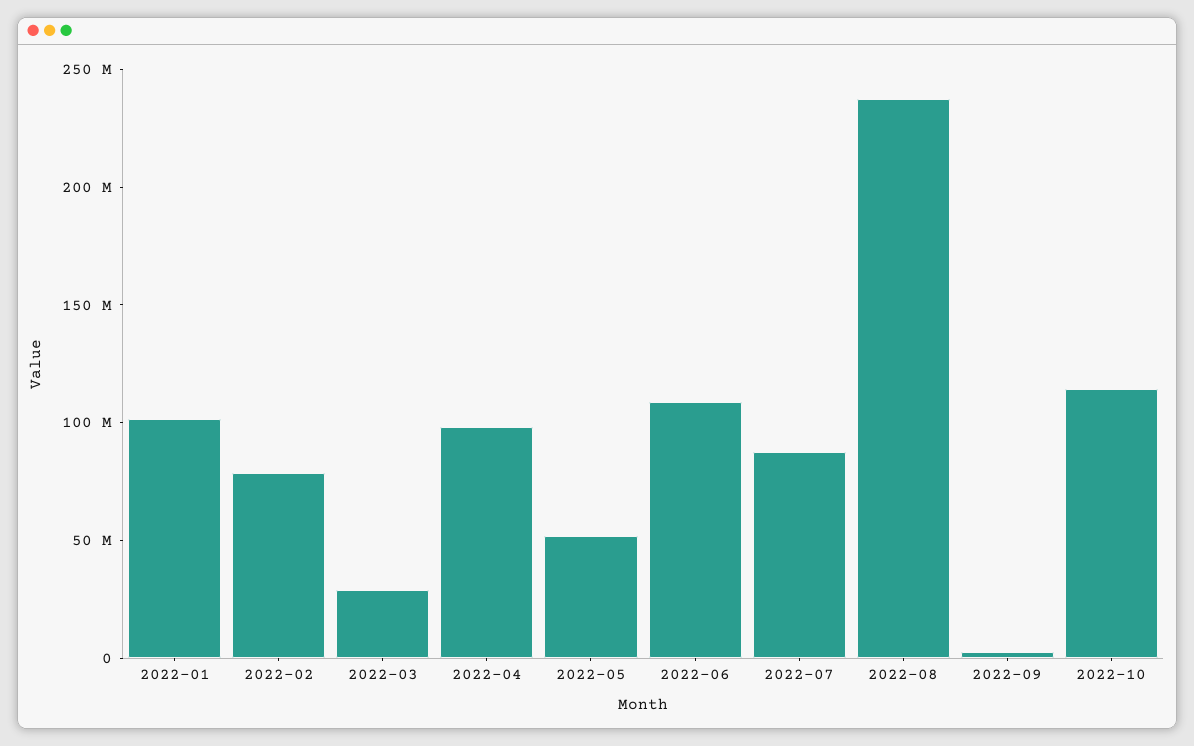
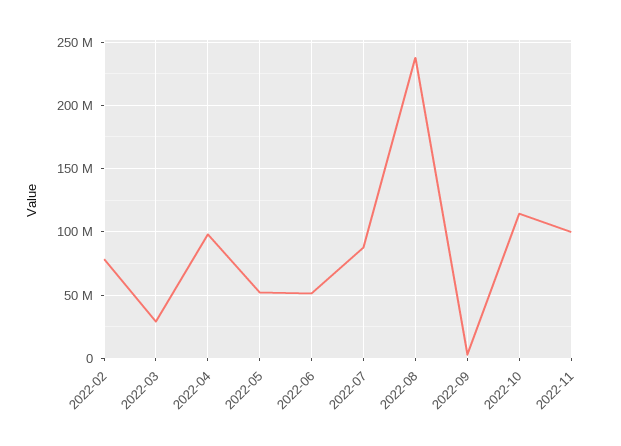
2022-01: 100000000 -> none
2022-06: 110000000 -> 50000000
2022-11: none -> 100000000

